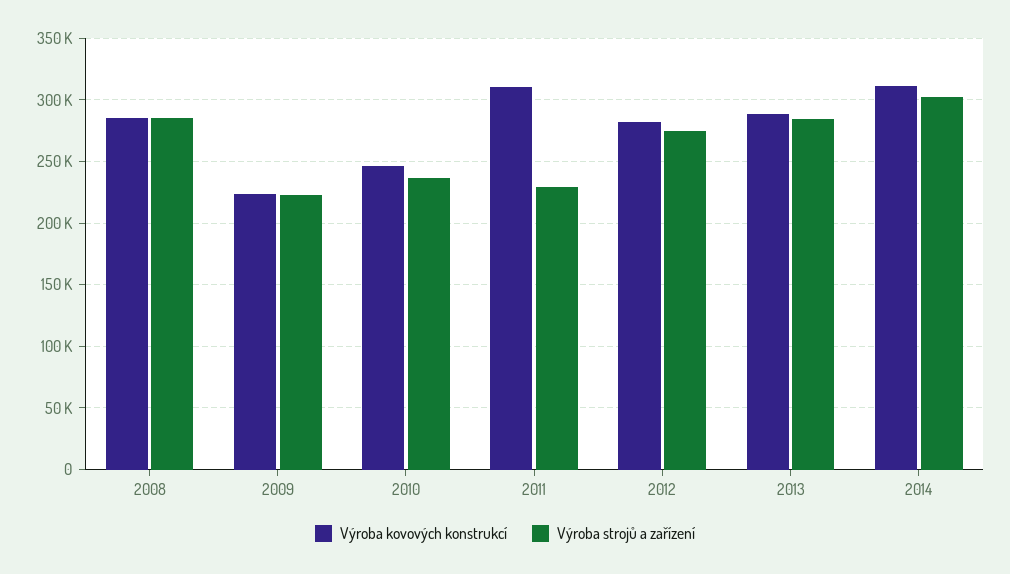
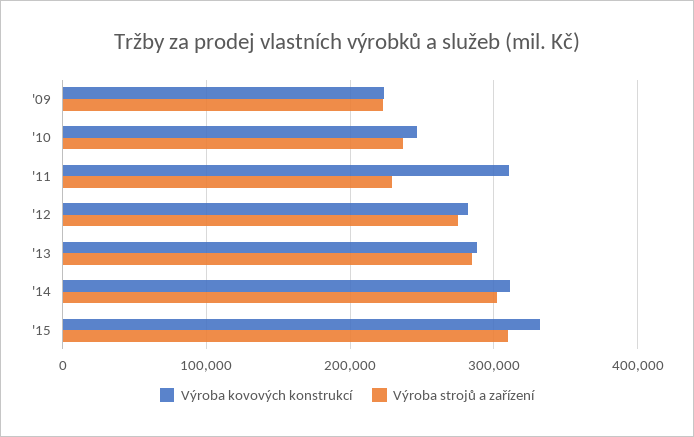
Výroba kovových konstrukcí, 2008: 285000 -> none
Výroba strojů a zařízení, 2008: 285000 -> none
Výroba kovových konstrukcí, '15: none -> 330000
Výroba strojů a zařízení, '15: none -> 310000

